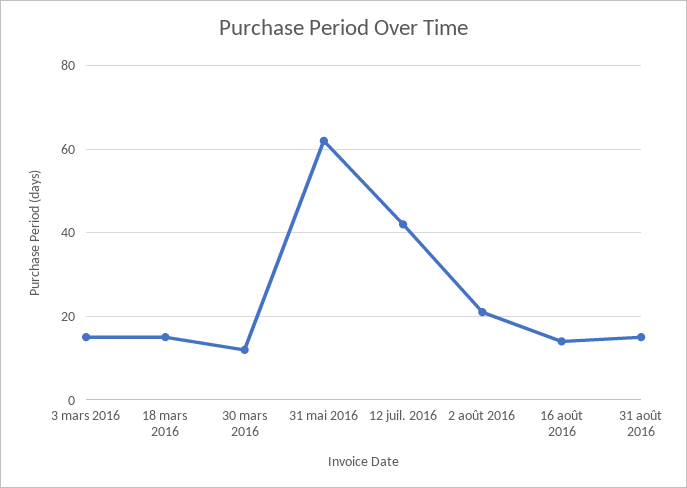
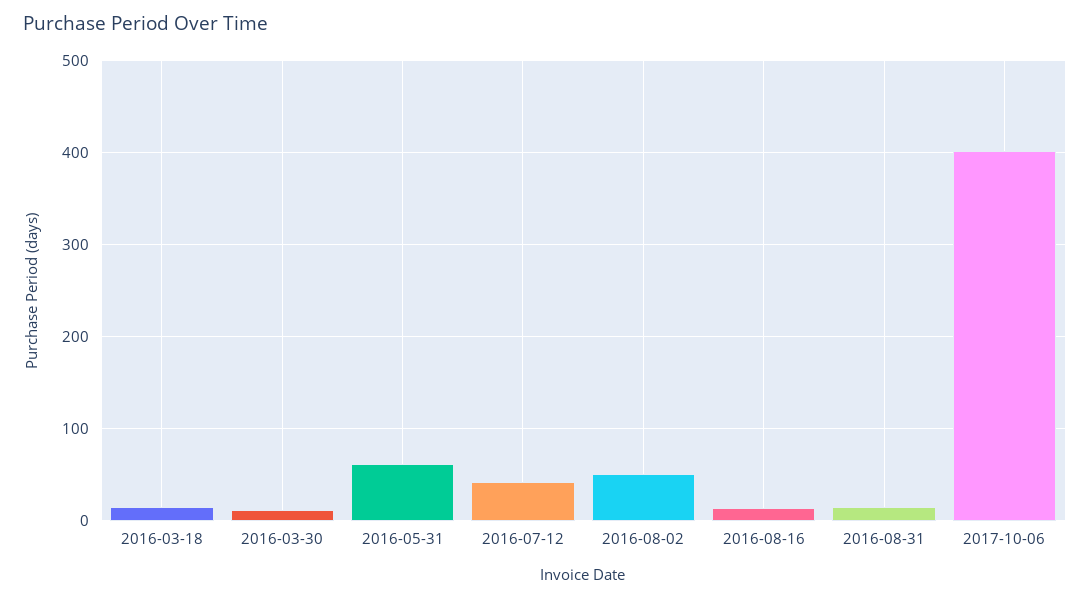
3 mars 2016: 15 -> none
2 août 2016: 20 -> 50
2017-10-06: none -> 400

